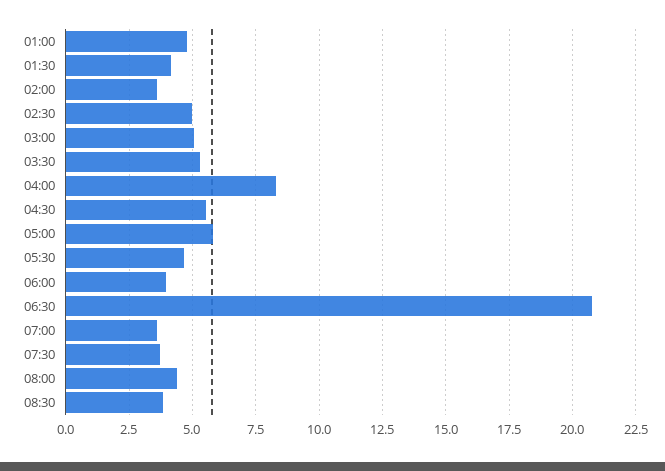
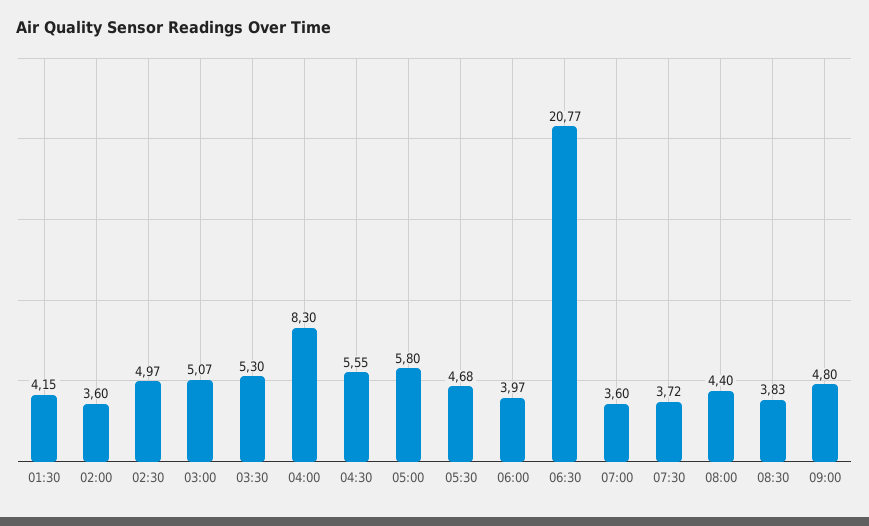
01:00: 4.75 -> none
09:00: none -> 4.8

